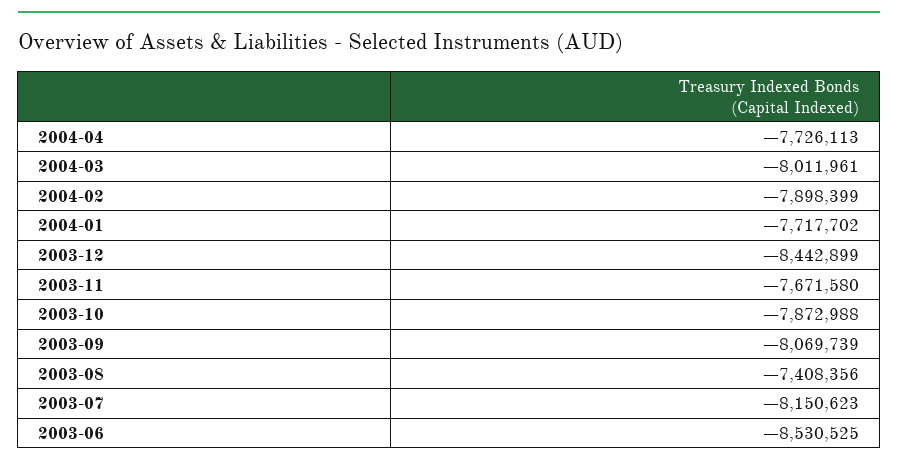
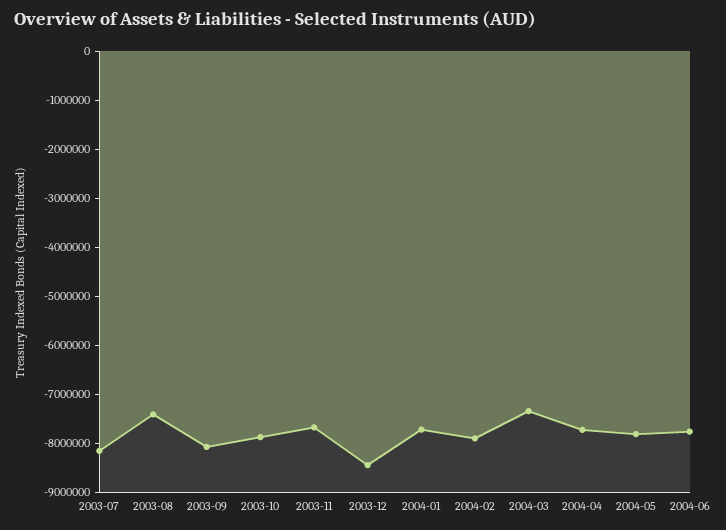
2004-03: -8011961 -> -7400000
2003-06: -8530525 -> none
2004-05: none -> -7800000
2004-06: none -> -7800000

